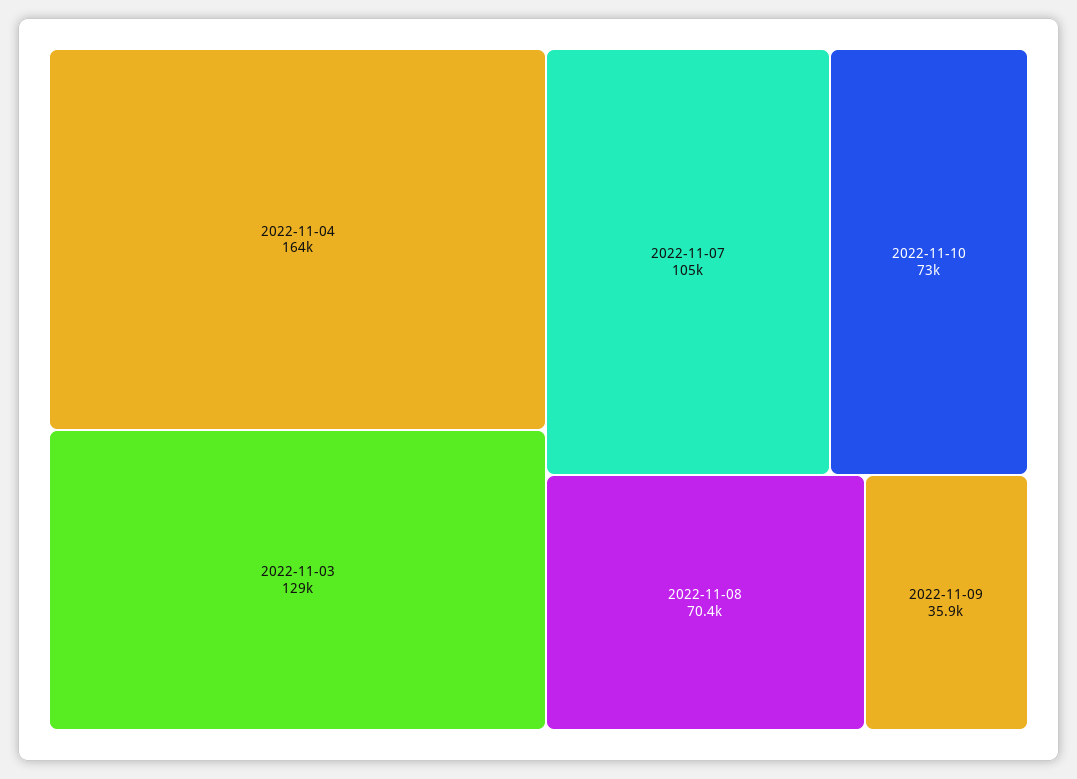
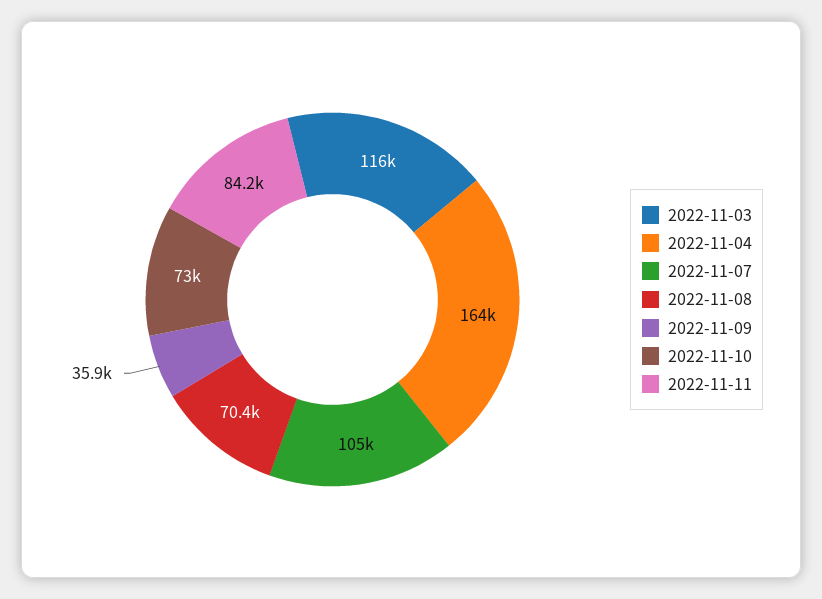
2022-11-03: 129000 -> 116000
2022-11-11: none -> 84200

